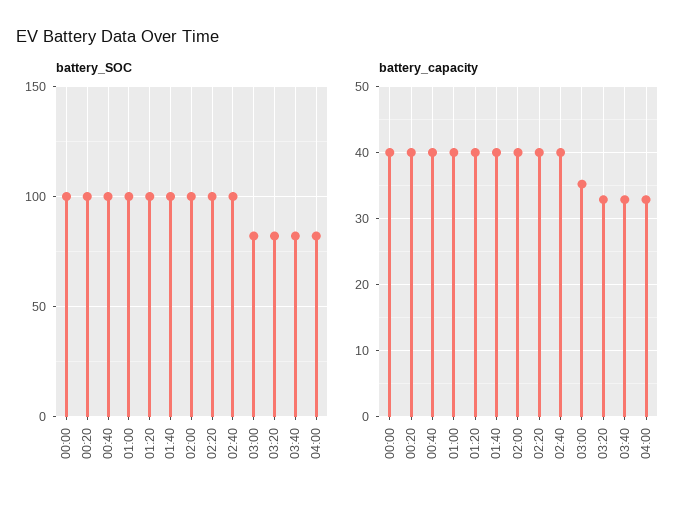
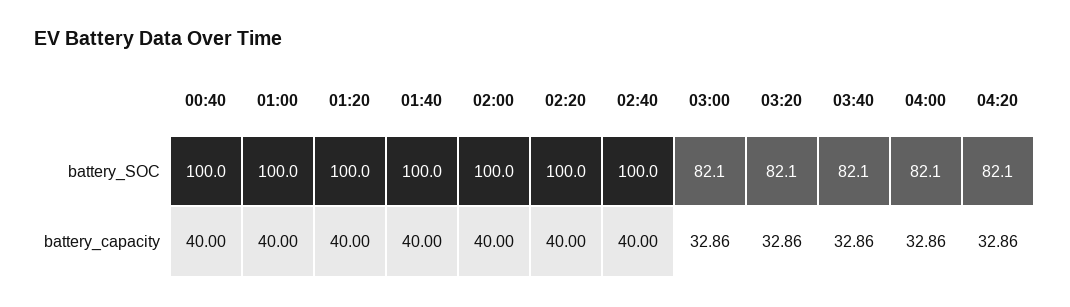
battery_SOC, 00:00: 100 -> none
battery_SOC, 00:20: 100 -> none
battery_capacity, 00:00: 40 -> none
battery_capacity, 00:20: 40 -> none
battery_capacity, 03:00: 35 -> 32.86
battery_SOC, 04:20: none -> 82.1
battery_capacity, 04:20: none -> 32.86

